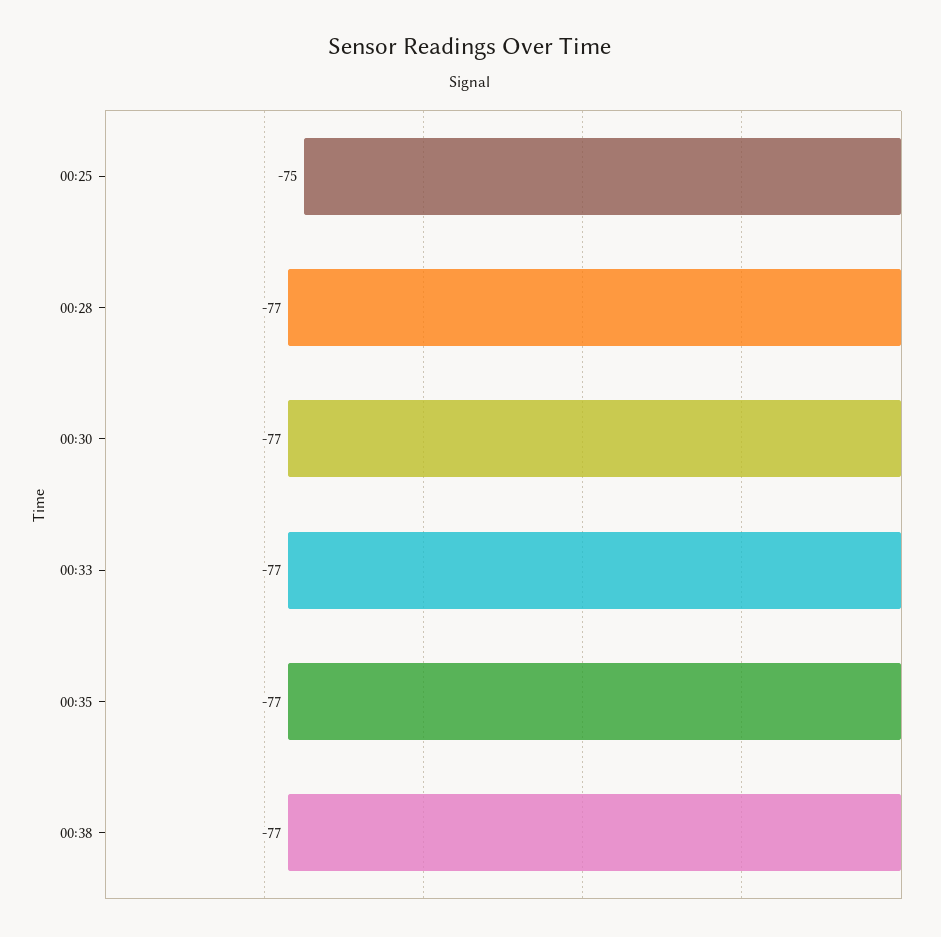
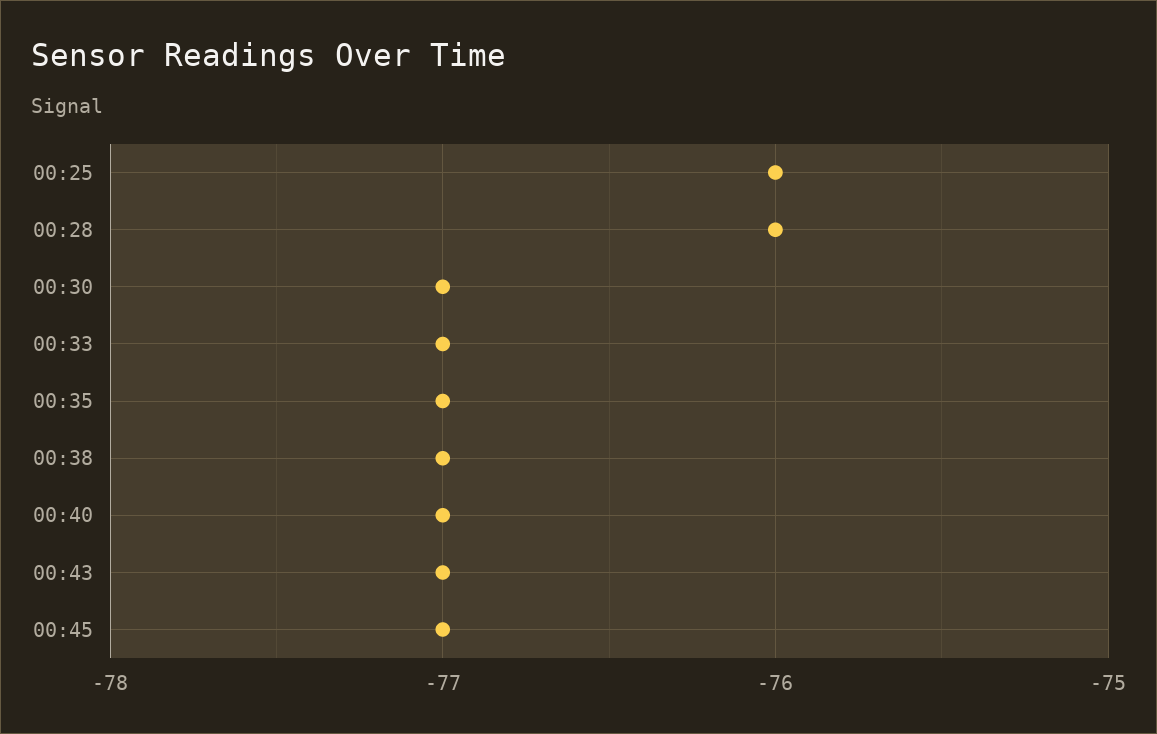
00:25: -75 -> -76
00:28: -77 -> -76
00:40: none -> -77
00:43: none -> -77
00:45: none -> -77

